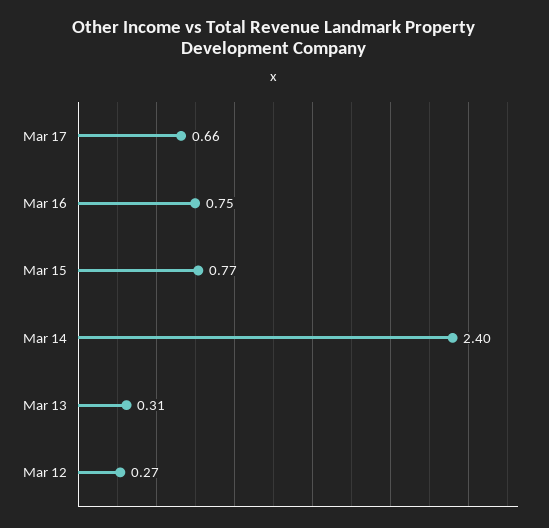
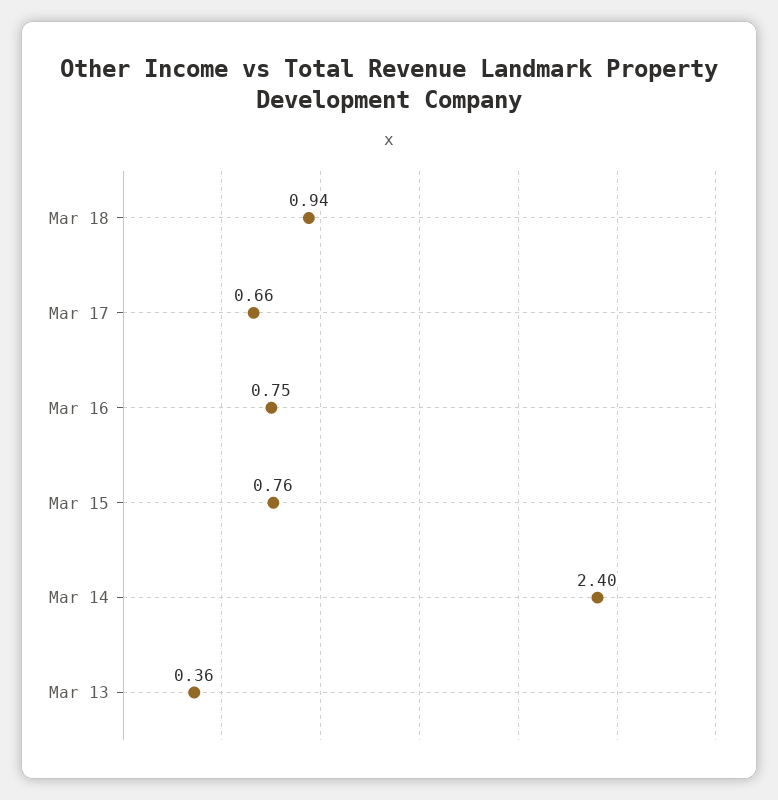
Mar 15: 0.77 -> 0.76
Mar 13: 0.31 -> 0.36
Mar 12: 0.27 -> none
Mar 18: none -> 0.94

